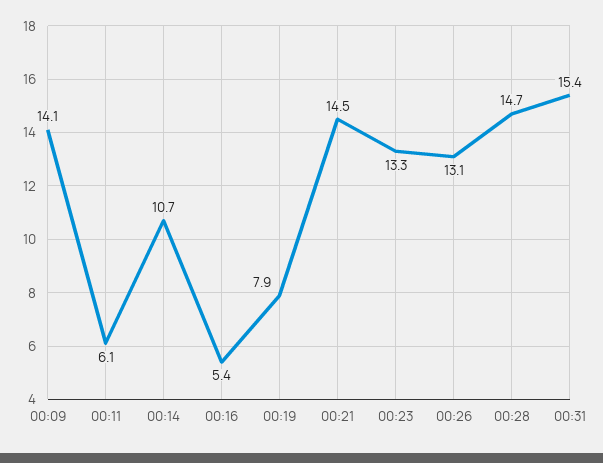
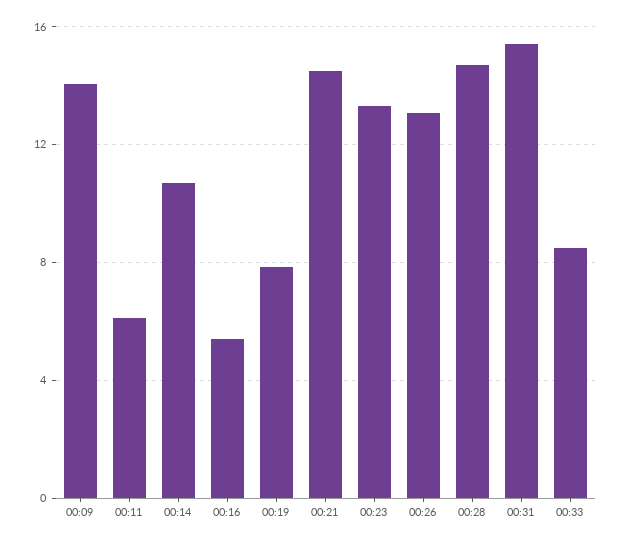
00:33: none -> 8.5

